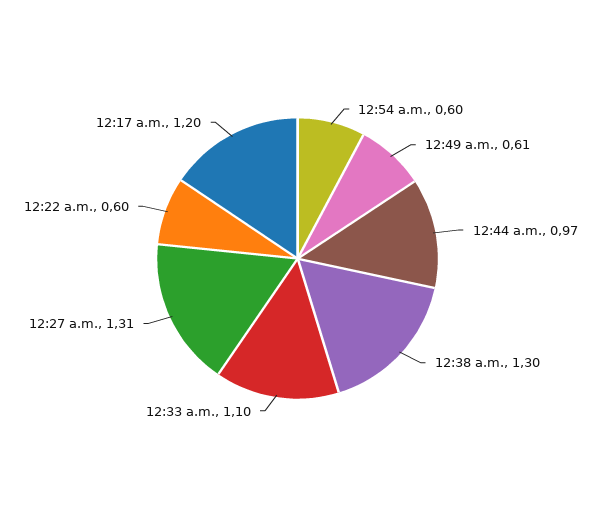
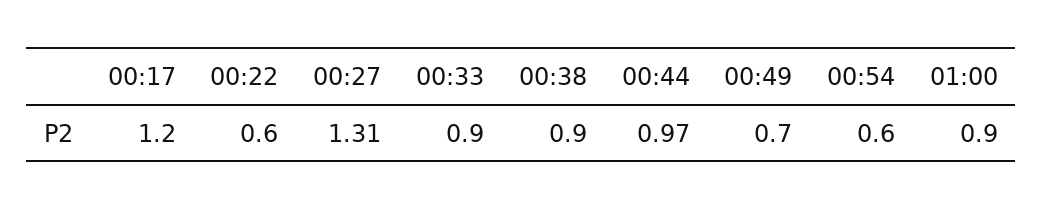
12:49 a.m.: 0.61 -> 0.7
12:38 a.m.: 1.3 -> 0.9
12:33 a.m.: 1.1 -> 0.9
01:00: none -> 0.9

